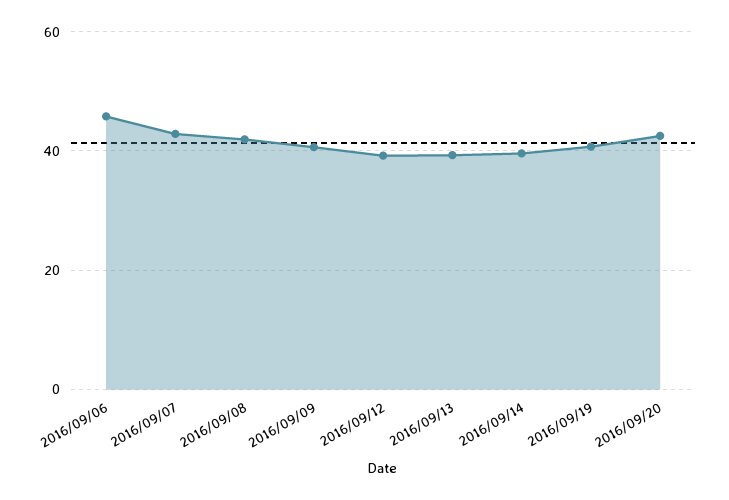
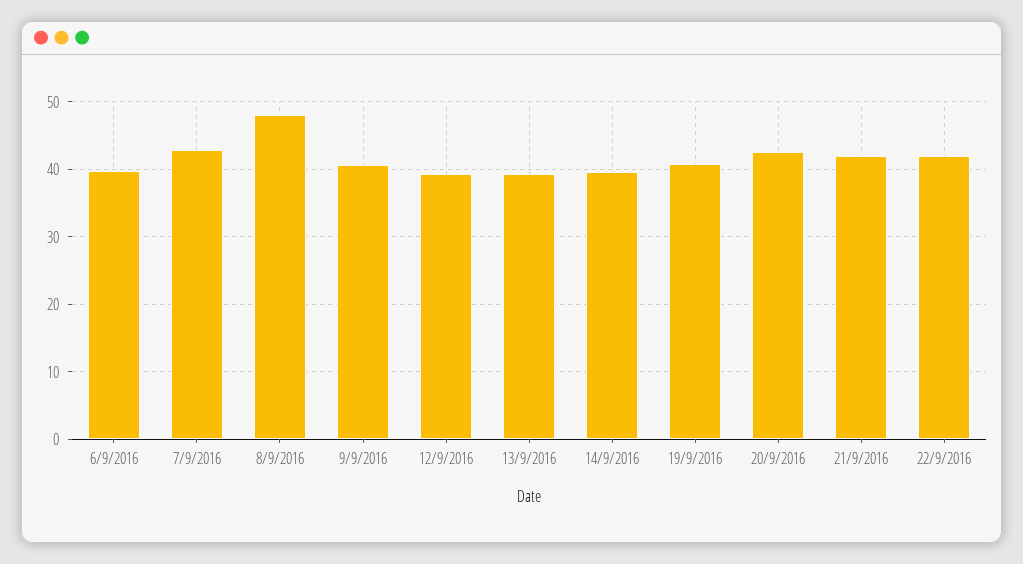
2016/09/06: 46 -> 40
2016/09/08: 42 -> 48
21/9/2016: none -> 42
22/9/2016: none -> 42

